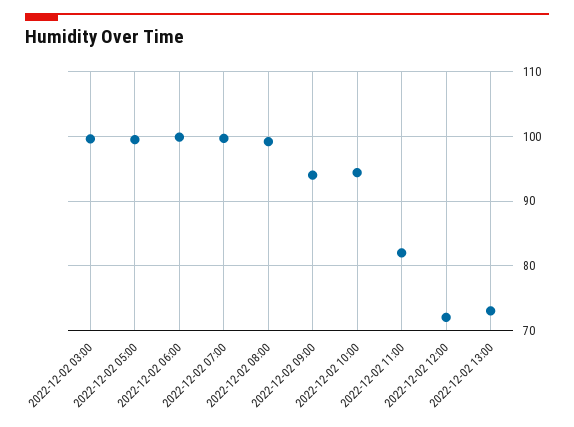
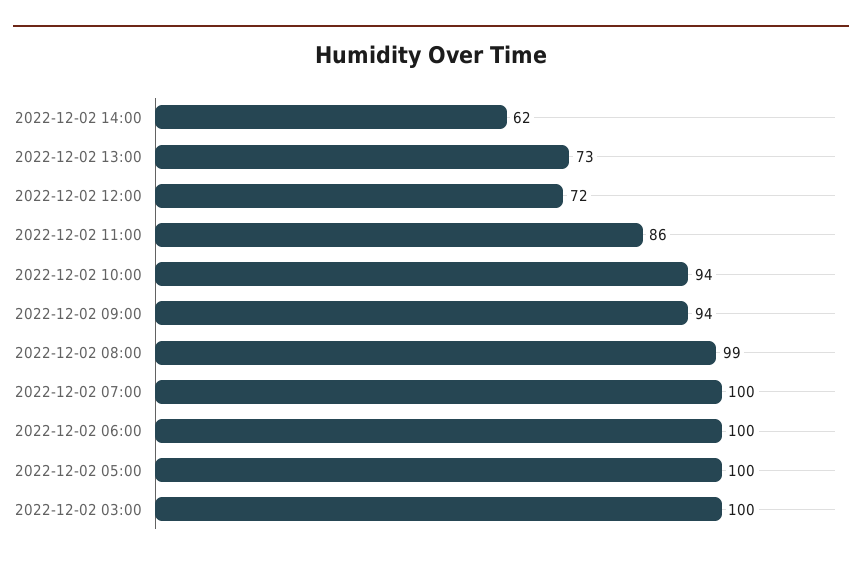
2022-12-02 11:00: 82 -> 86
2022-12-02 14:00: none -> 62

